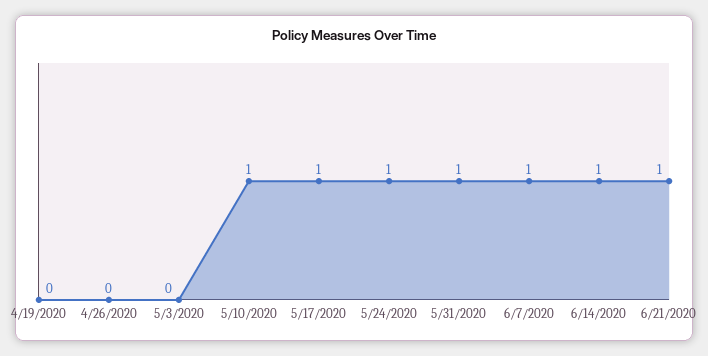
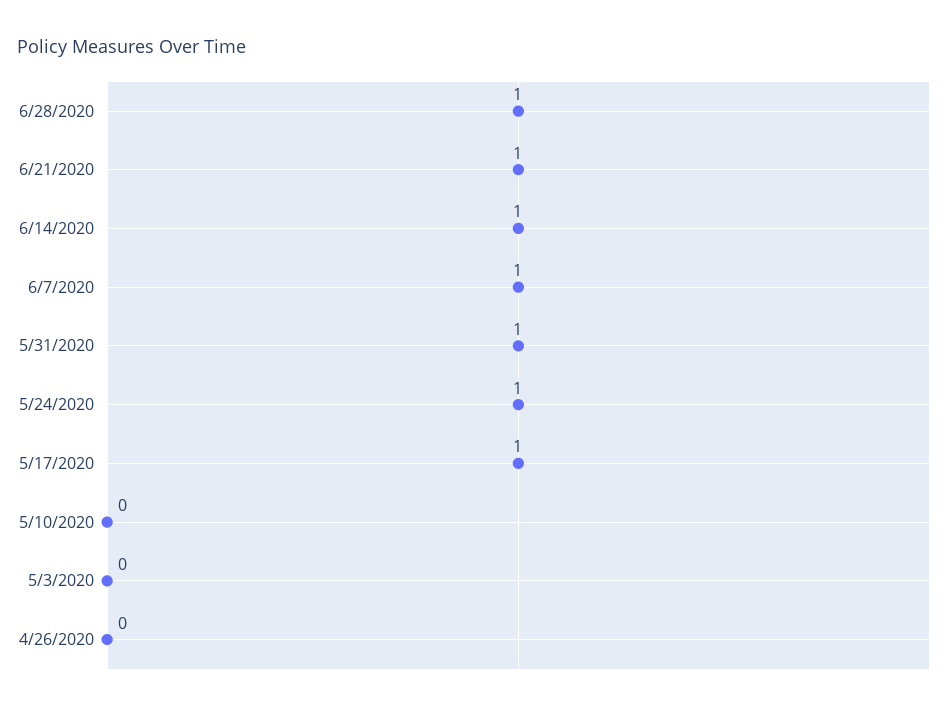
4/19/2020: 0 -> none
5/10/2020: 1 -> 0
6/28/2020: none -> 1

